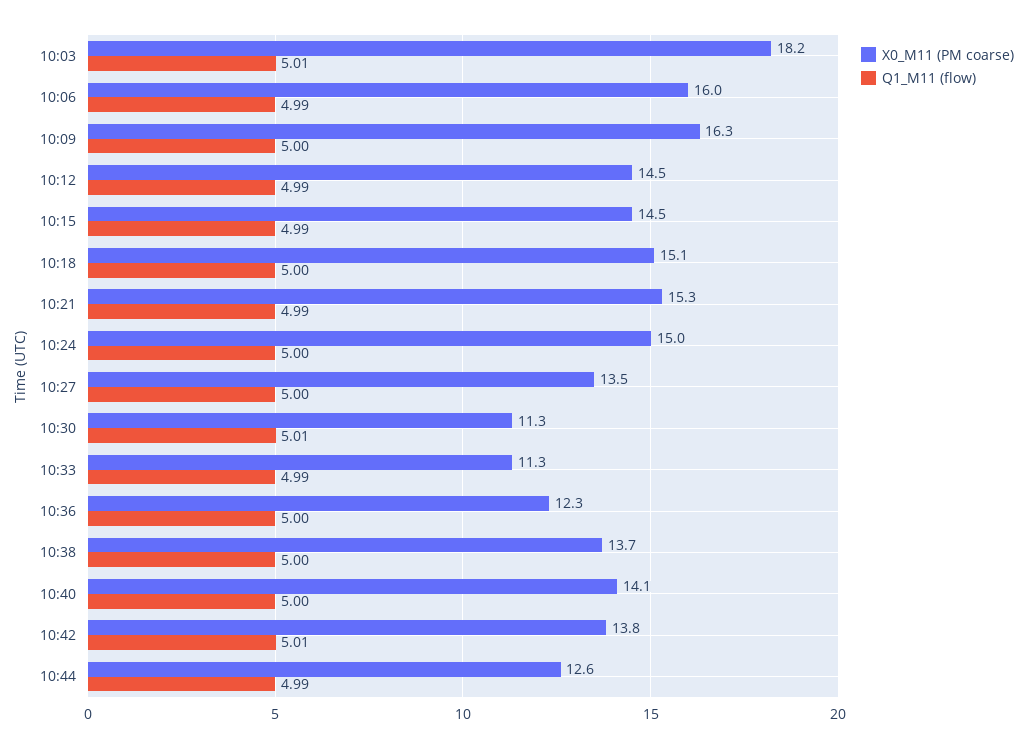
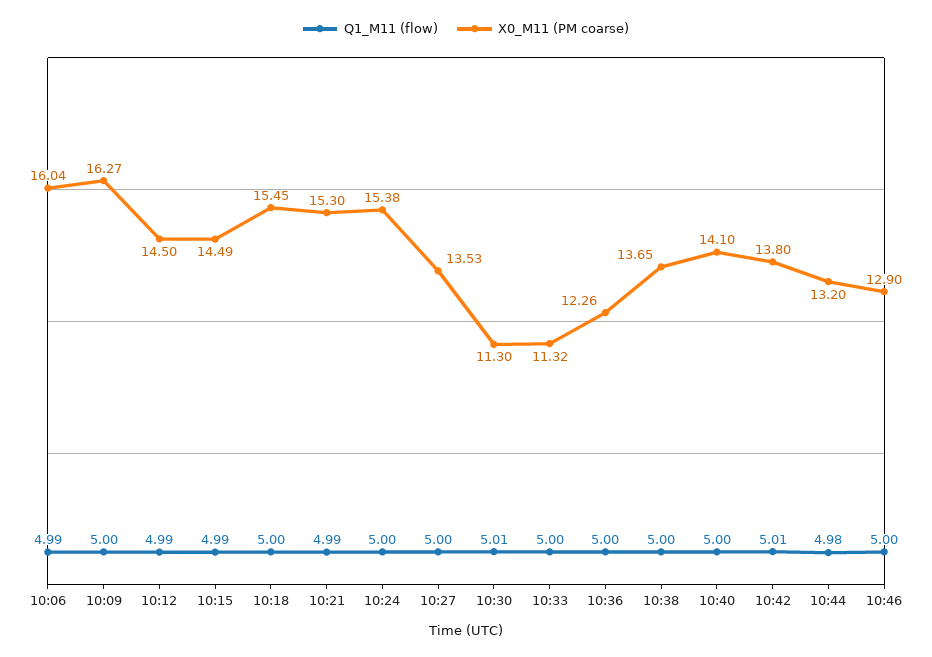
X0_M11 (PM coarse), 10:03: 18.2 -> none
Q1_M11 (flow), 10:03: 5.01 -> none
X0_M11 (PM coarse), 10:18: 15.1 -> 15.45
X0_M11 (PM coarse), 10:24: 15 -> 15.38
Q1_M11 (flow), 10:33: 4.99 -> 5
X0_M11 (PM coarse), 10:44: 12.6 -> 13.2
Q1_M11 (flow), 10:44: 4.99 -> 4.98
Q1_M11 (flow), 10:46: none -> 5
X0_M11 (PM coarse), 10:46: none -> 12.9

